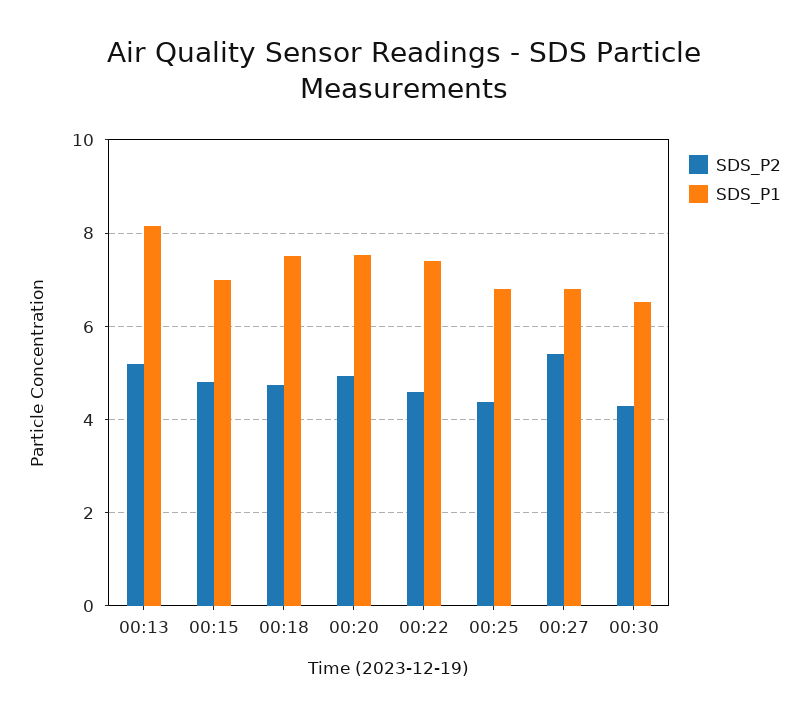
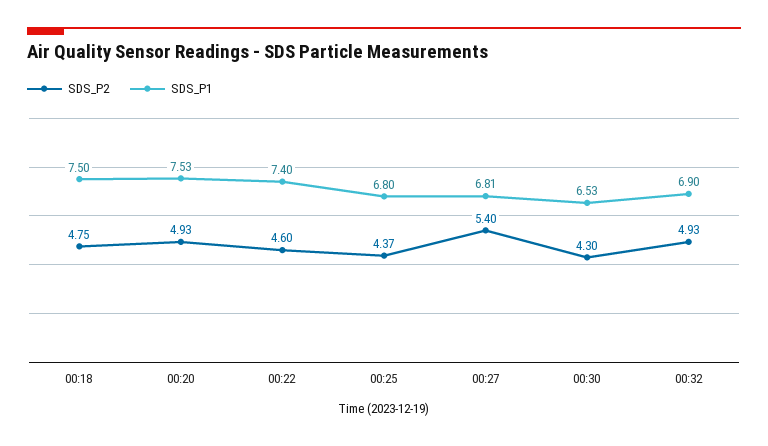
SDS_P2, 00:13: 5.2 -> none
SDS_P1, 00:13: 8.2 -> none
SDS_P2, 00:15: 4.8 -> none
SDS_P1, 00:15: 7 -> none
SDS_P2, 00:32: none -> 4.93
SDS_P1, 00:32: none -> 6.9

